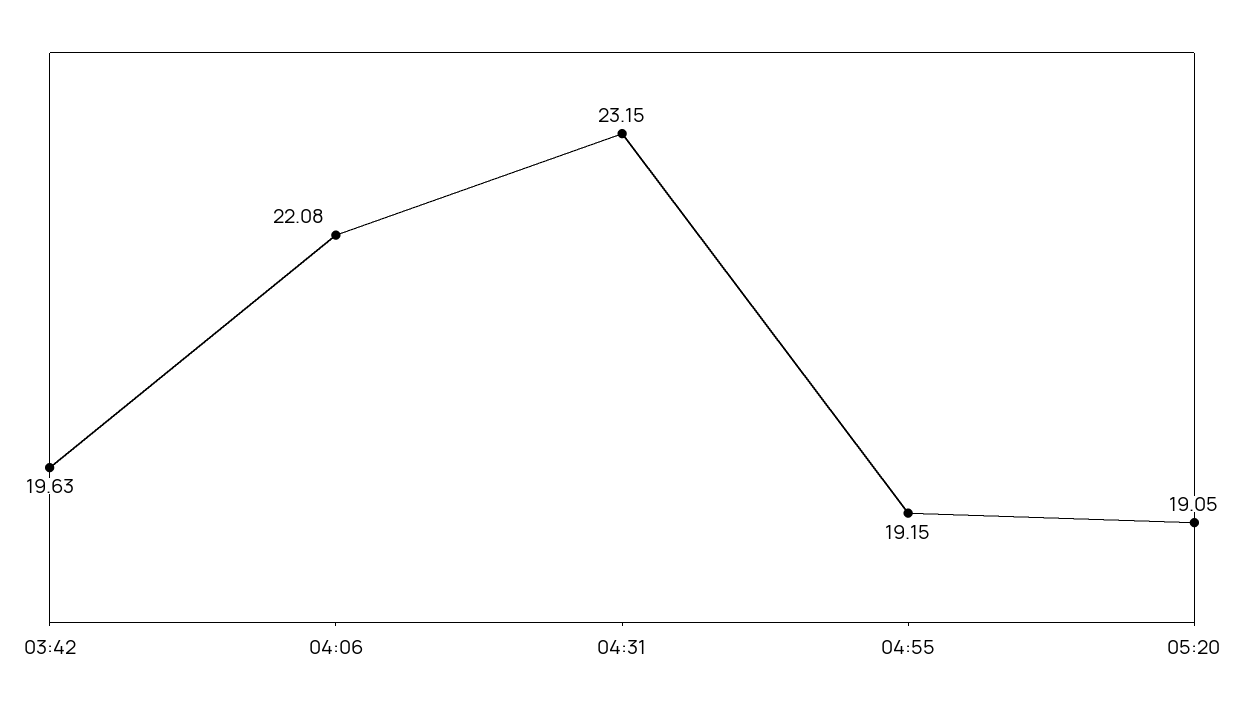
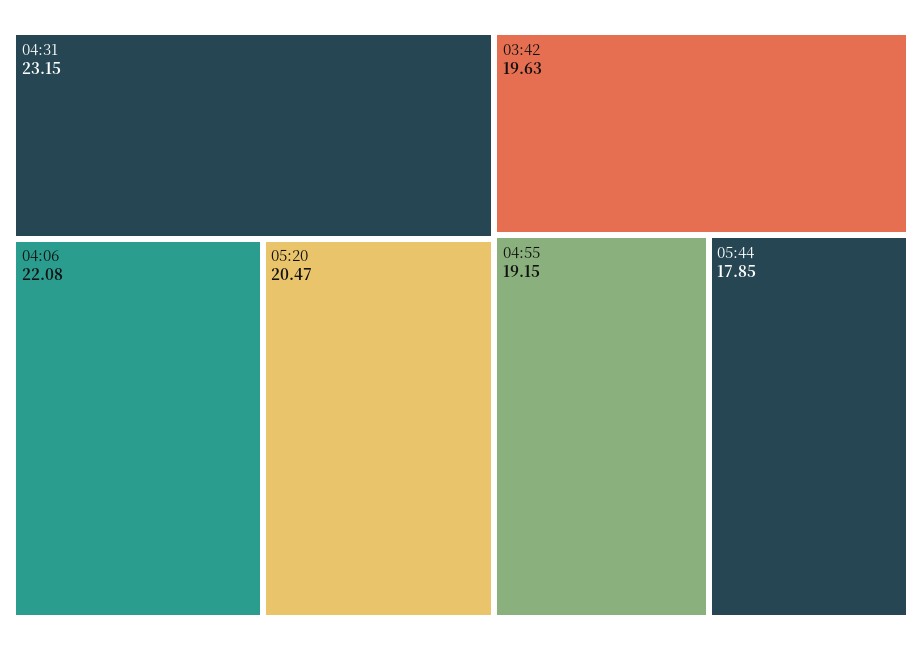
05:20: 19.05 -> 20.47
05:44: none -> 17.85

